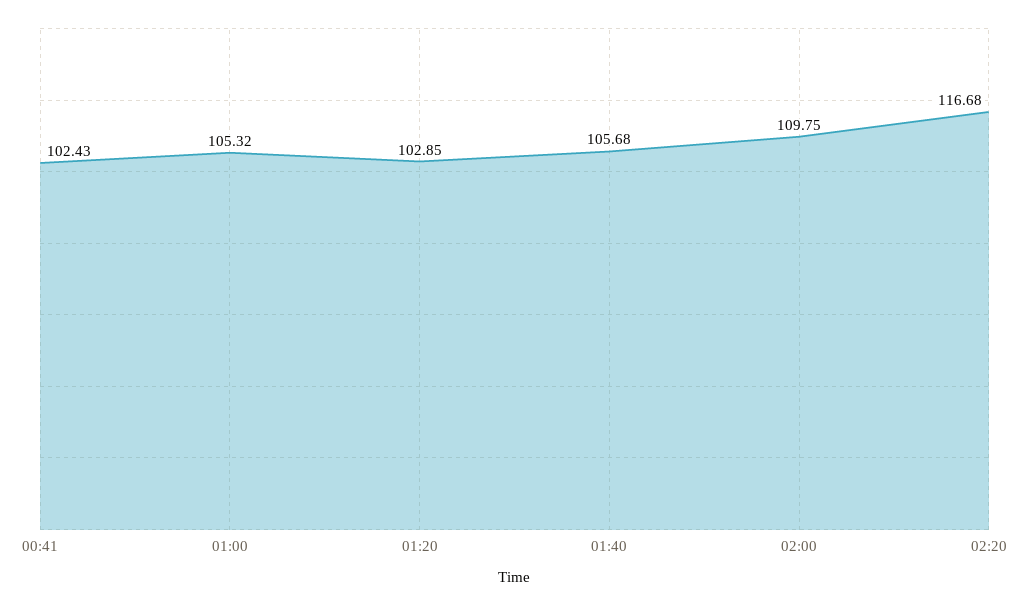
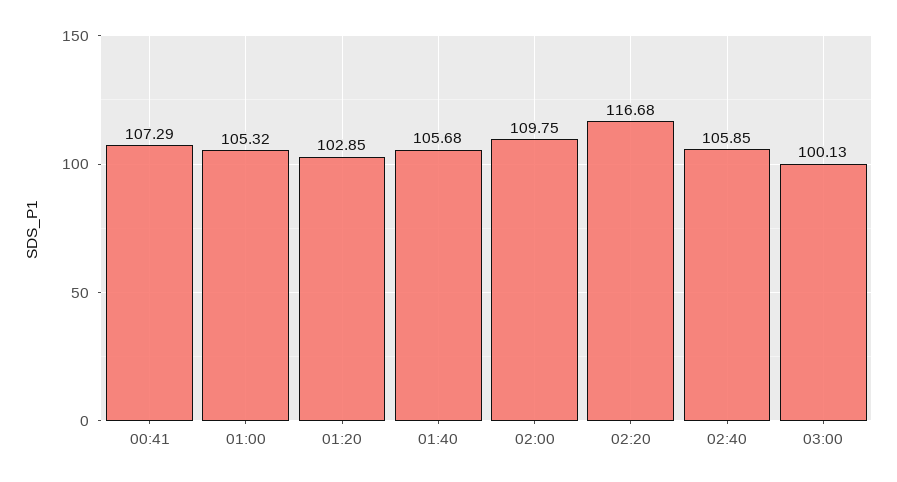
00:41: 102.43 -> 107.29
02:40: none -> 105.85
03:00: none -> 100.13

